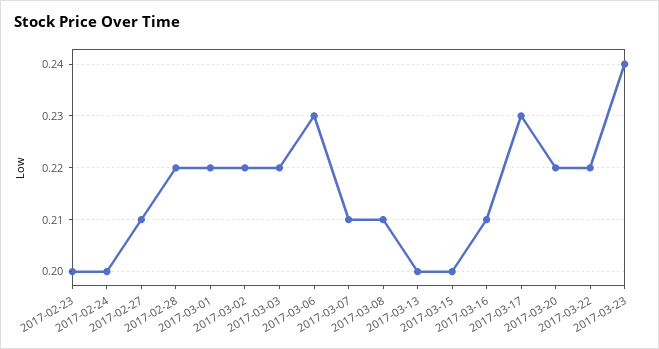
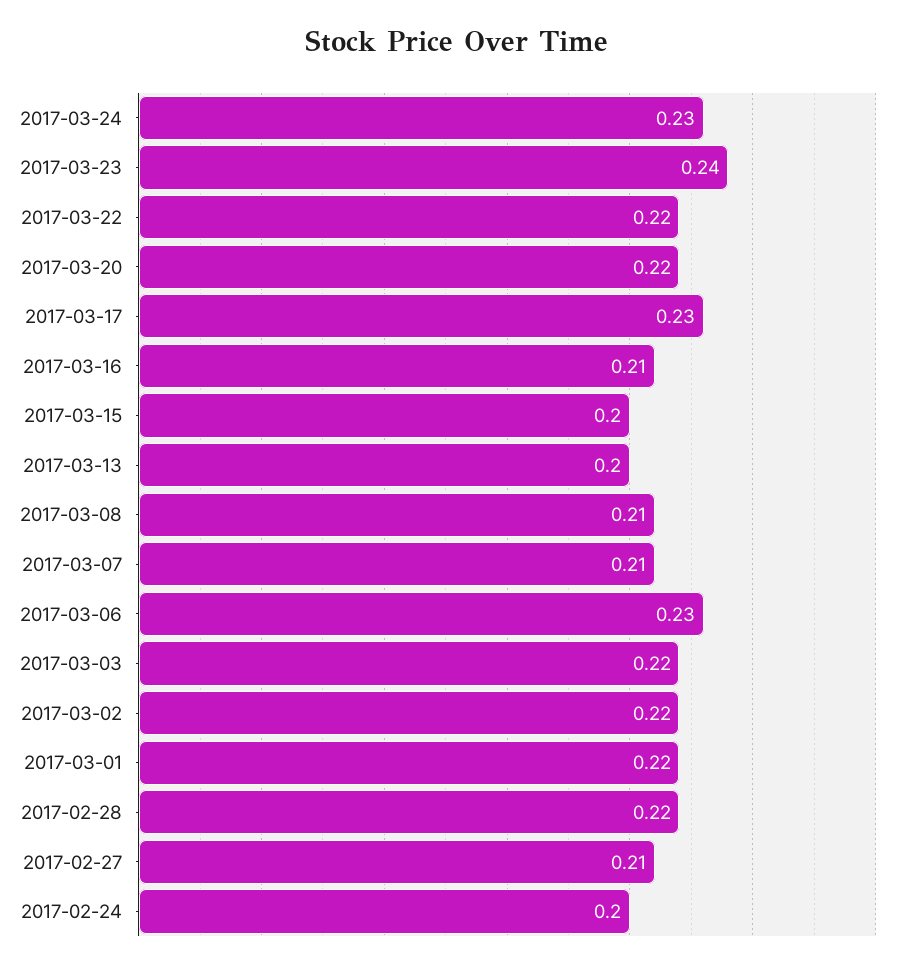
2017-02-23: 0.2 -> none
2017-03-24: none -> 0.23

